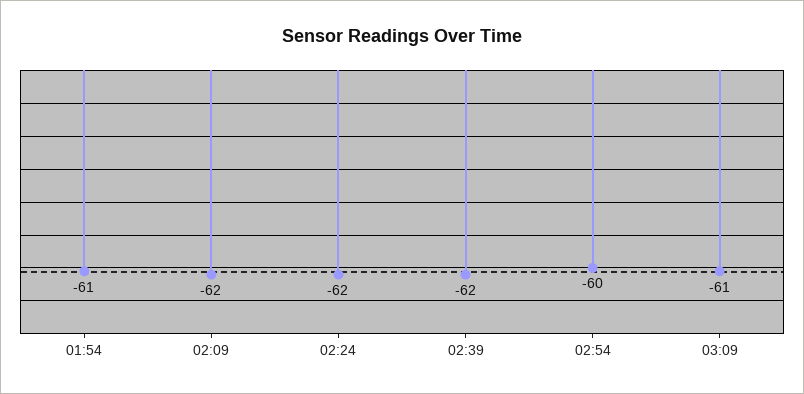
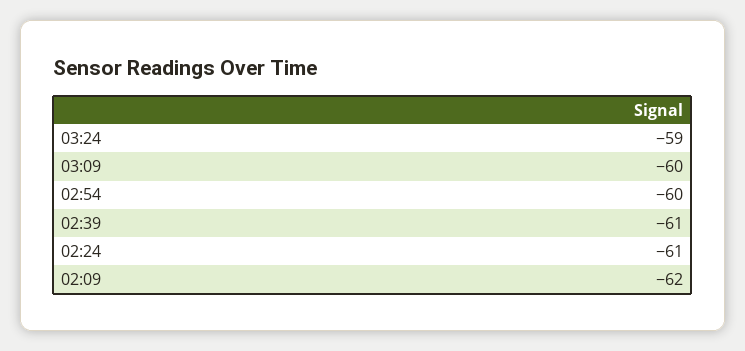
01:54: -61 -> none
02:24: -62 -> -61
02:39: -62 -> -61
03:09: -61 -> -60
03:24: none -> -59

